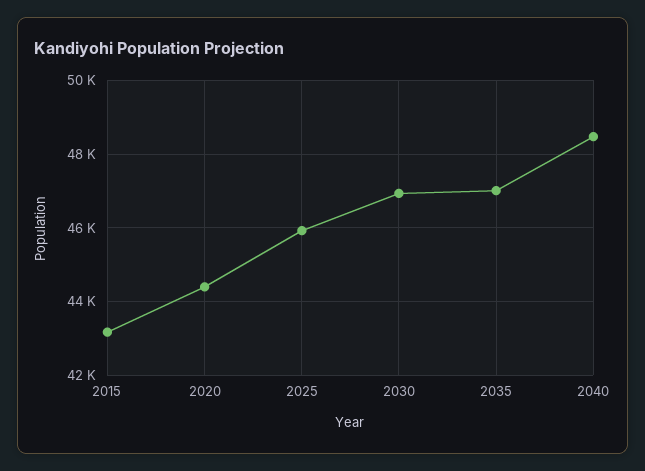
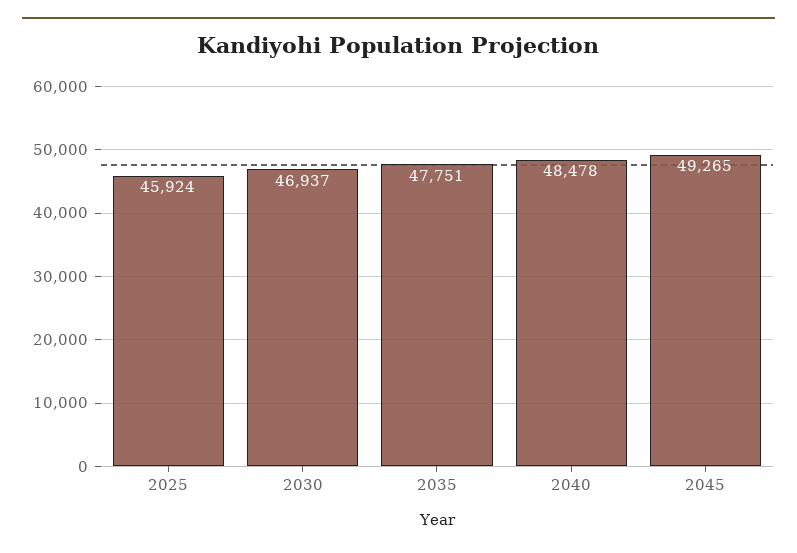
2015: 43200 -> none
2020: 44400 -> none
2035: 47000 -> 47751
2045: none -> 49265

